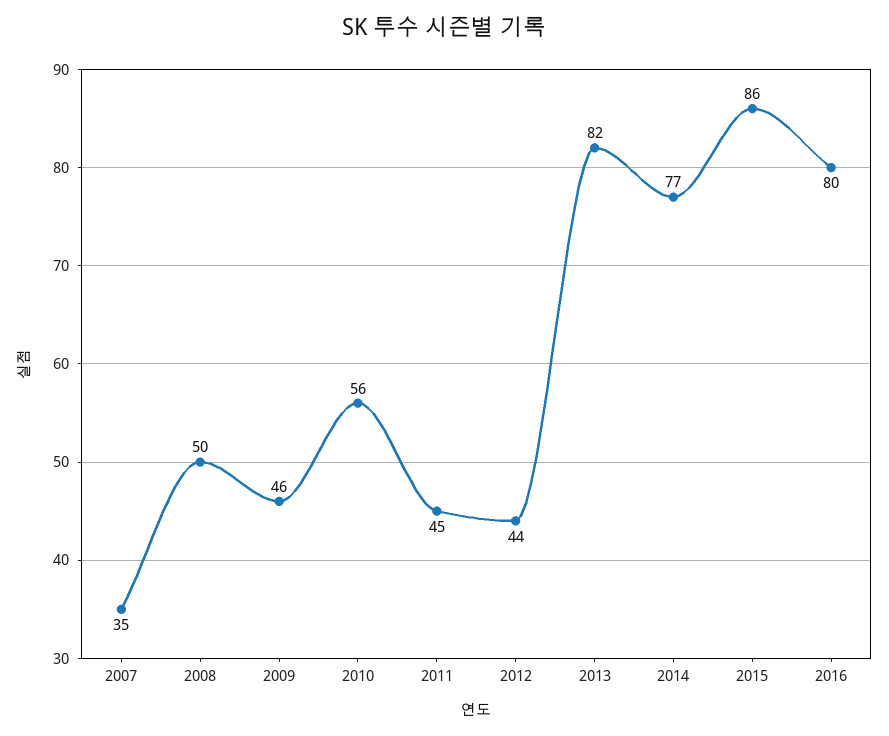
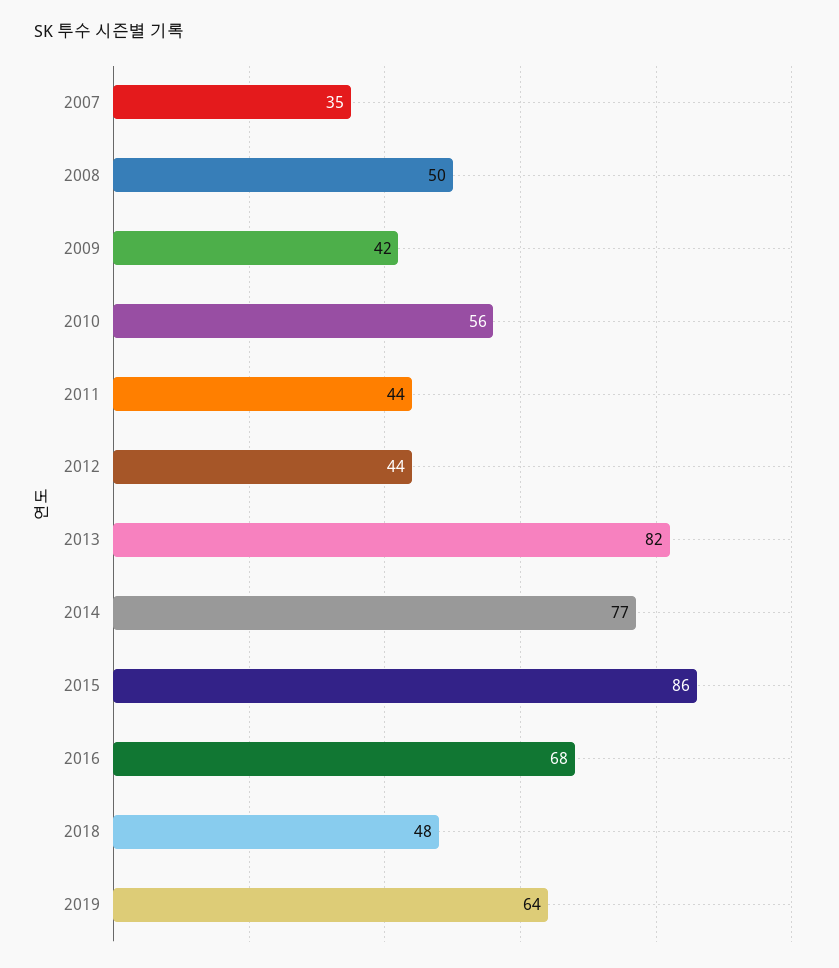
2009: 46 -> 42
2011: 45 -> 44
2016: 80 -> 68
2018: none -> 48
2019: none -> 64

